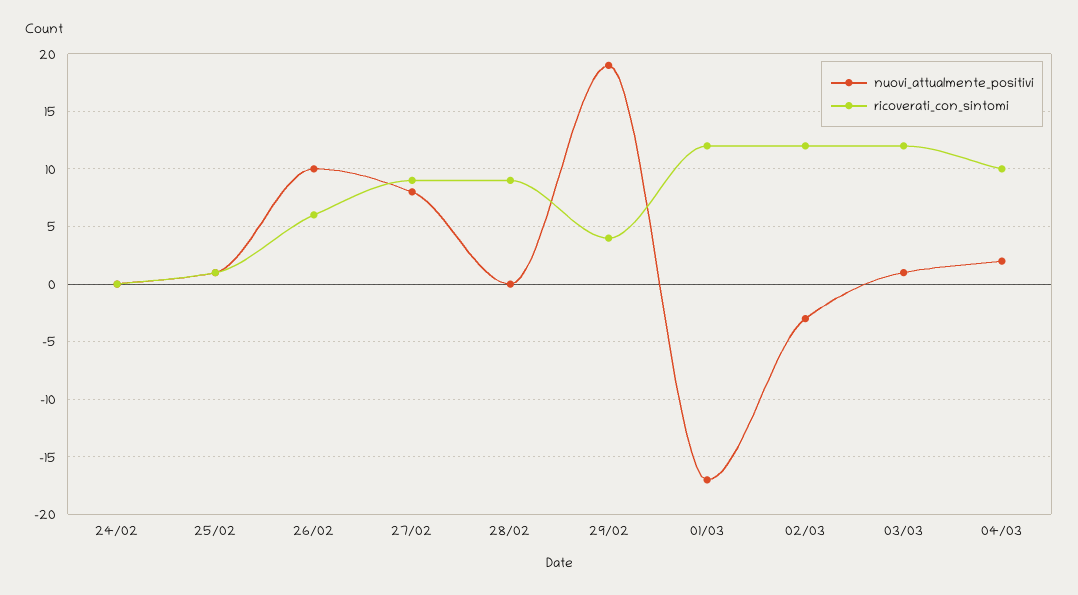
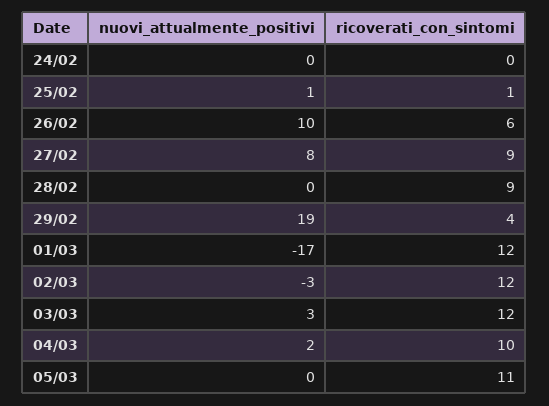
nuovi_attualmente_positivi, 03/03: 1 -> 3
nuovi_attualmente_positivi, 05/03: none -> 0
ricoverati_con_sintomi, 05/03: none -> 11

